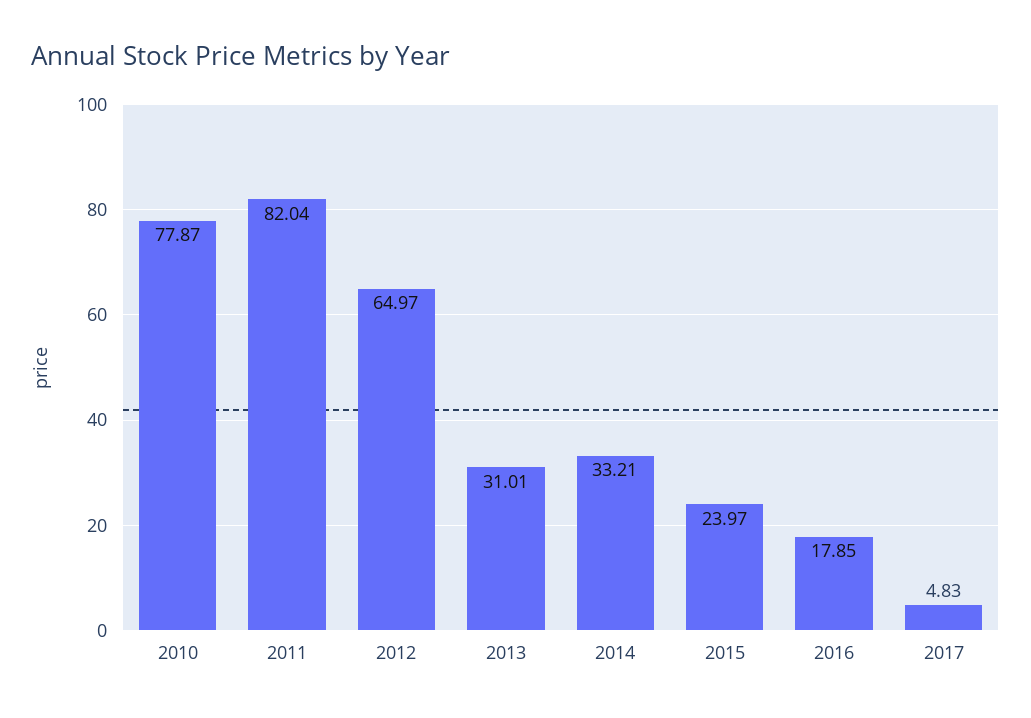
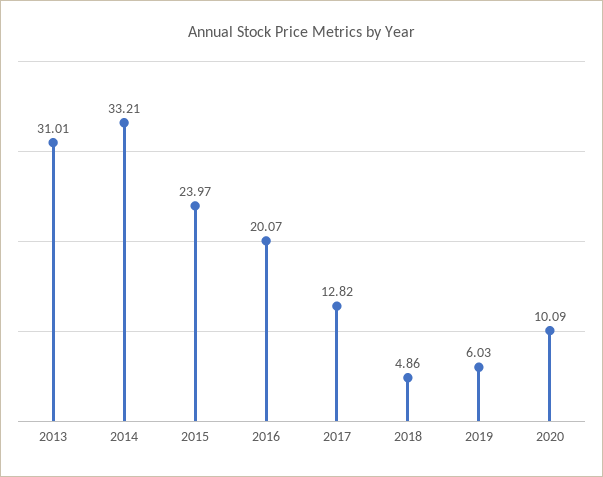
2010: 77.87 -> none
2011: 82.04 -> none
2012: 64.97 -> none
2016: 17.85 -> 20.07
2017: 4.83 -> 12.82
2018: none -> 4.86
2019: none -> 6.03
2020: none -> 10.09

